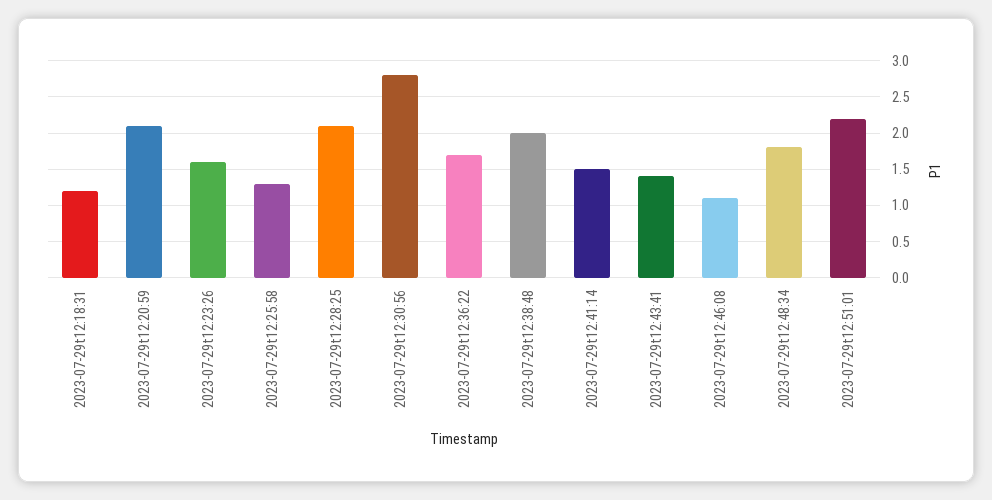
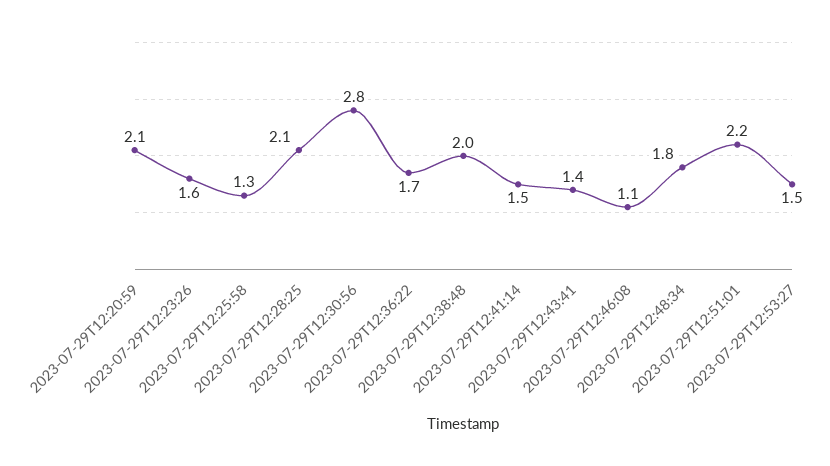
2023-07-29t12:18:31: 1.2 -> none
2023-07-29T12:53:27: none -> 1.5

